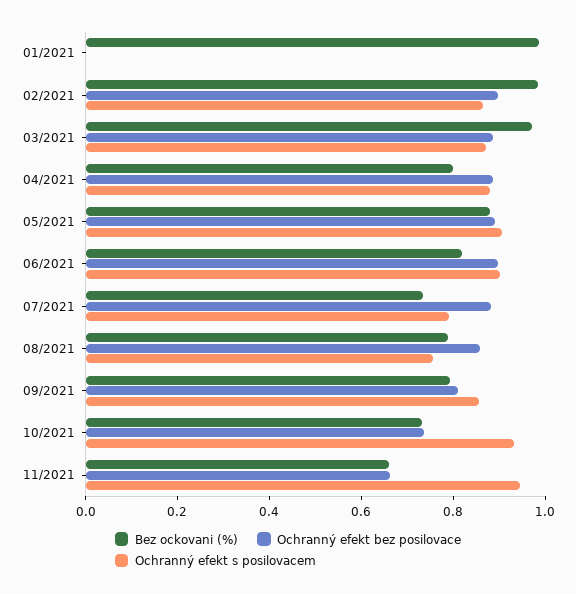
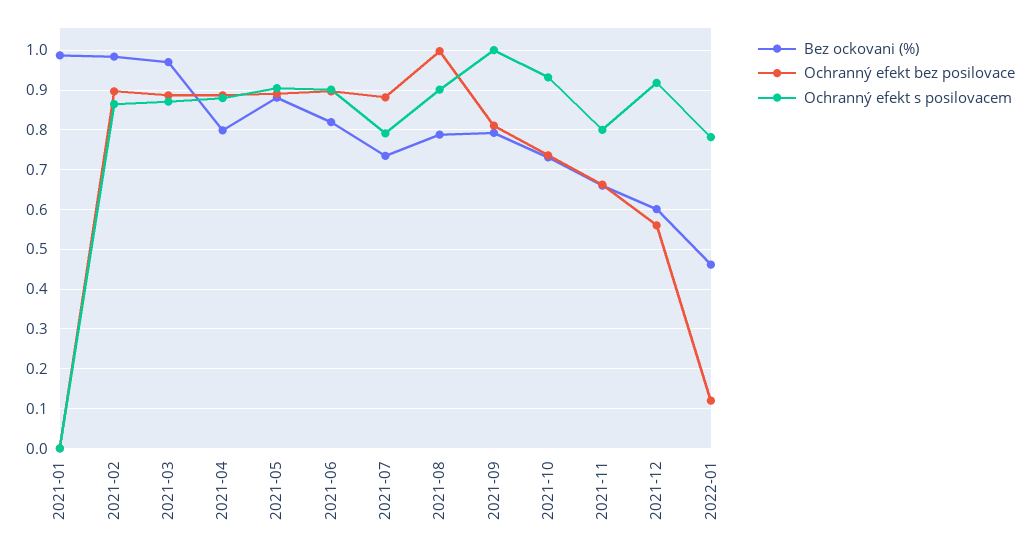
Ochranný efekt bez posilovace, 08/2021: 0.85 -> 1
Ochranný efekt s posilovacem, 08/2021: 0.75 -> 0.9
Ochranný efekt s posilovacem, 09/2021: 0.85 -> 1
Ochranný efekt s posilovacem, 11/2021: 0.95 -> 0.8
Bez ockovani (%), 2021-12: none -> 0.6
Ochranný efekt bez posilovace, 2021-12: none -> 0.56
Ochranný efekt s posilovacem, 2021-12: none -> 0.92
Bez ockovani (%), 2022-01: none -> 0.46
Ochranný efekt bez posilovace, 2022-01: none -> 0.12
Ochranný efekt s posilovacem, 2022-01: none -> 0.78

